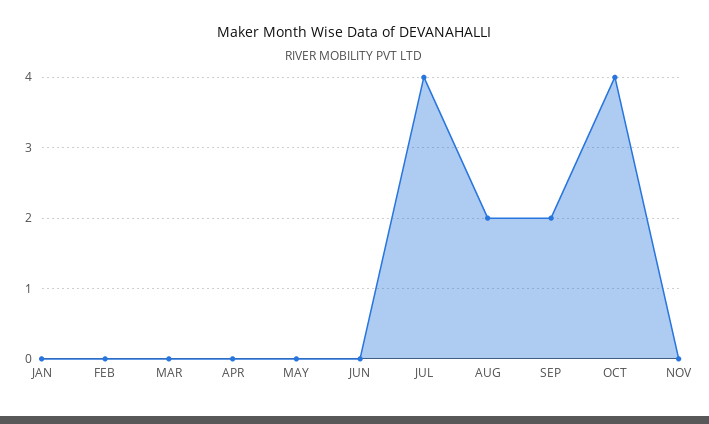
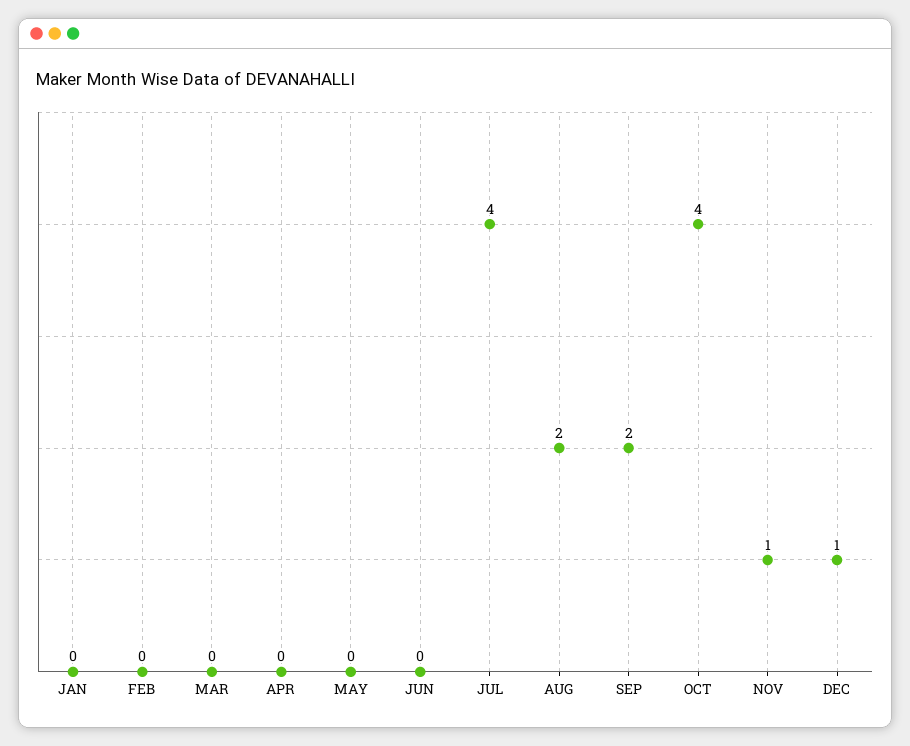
NOV: 0 -> 1
DEC: none -> 1

